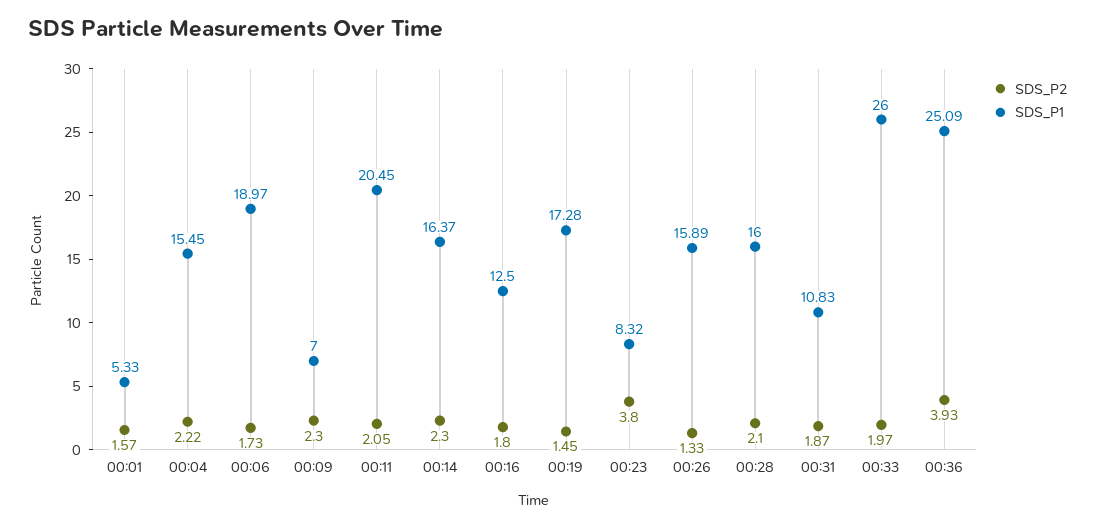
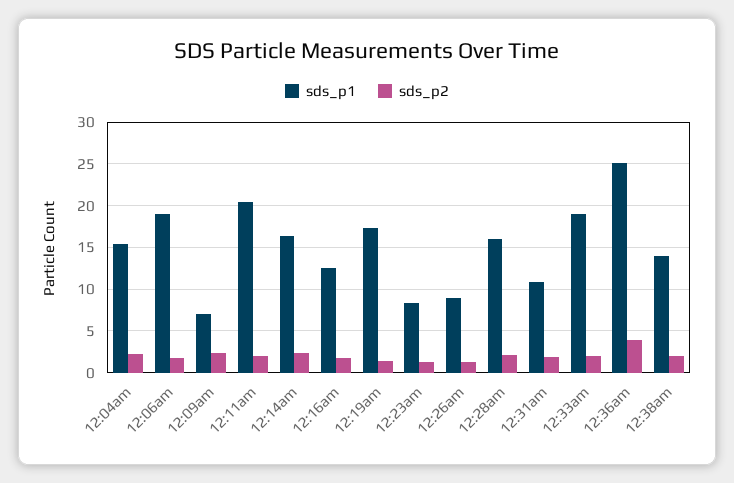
SDS_P2, 00:01: 1.57 -> none
SDS_P1, 00:01: 5.33 -> none
SDS_P2, 00:23: 3.8 -> 1
SDS_P1, 00:26: 15.89 -> 9
SDS_P1, 00:33: 26 -> 19
SDS_P1, 12:38am: none -> 14
SDS_P2, 12:38am: none -> 2

